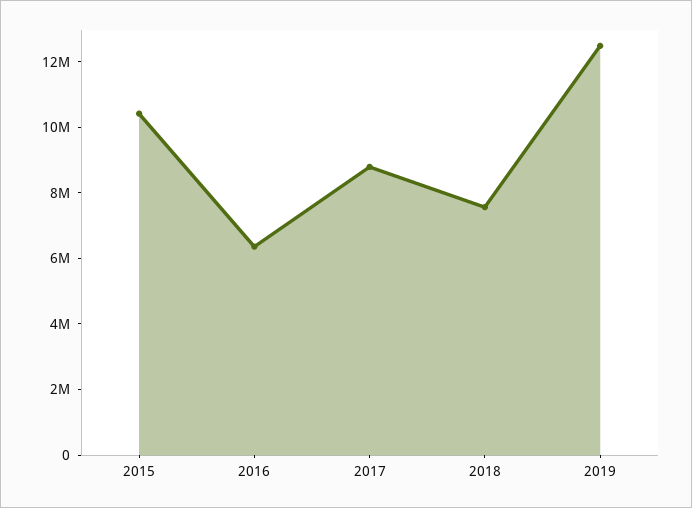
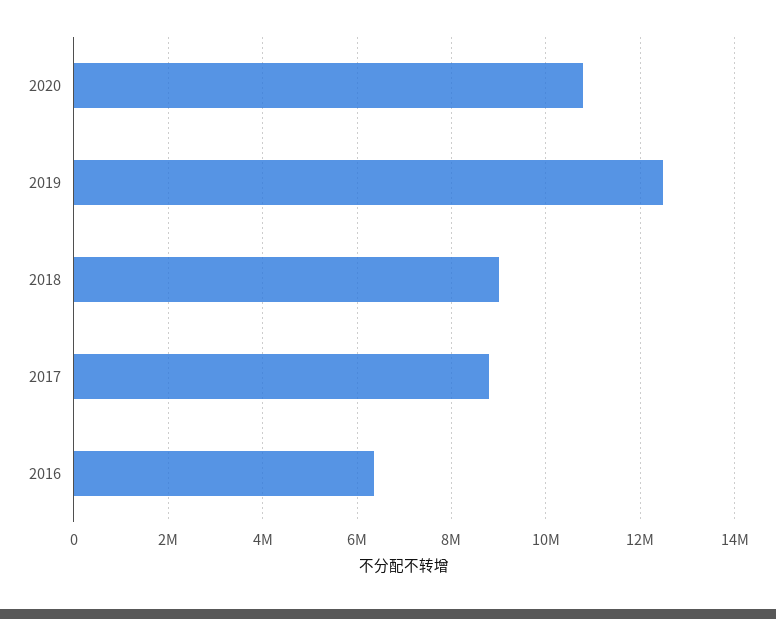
2015: 10500000 -> none
2018: 7500000 -> 9000000
2020: none -> 10800000

